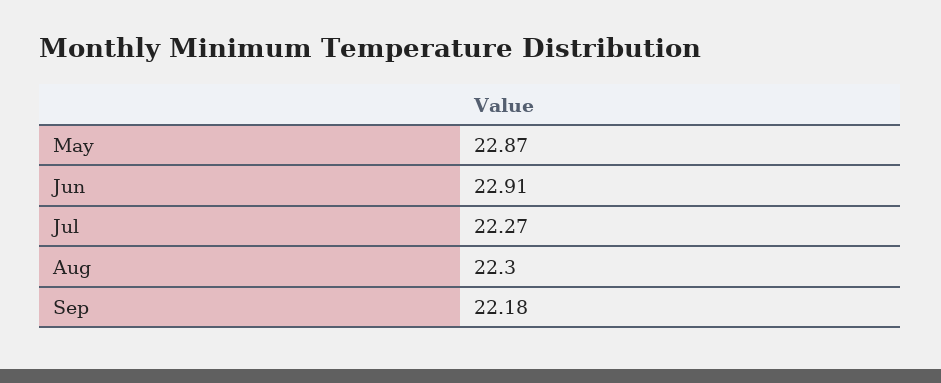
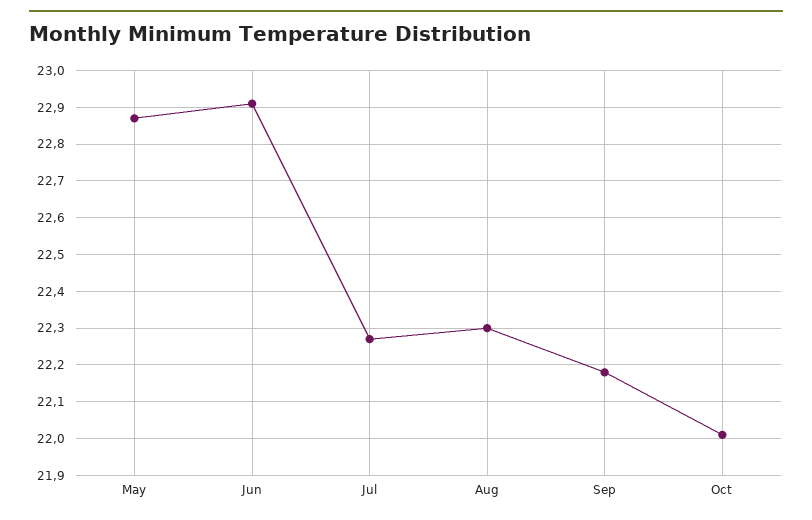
Oct: none -> 22

